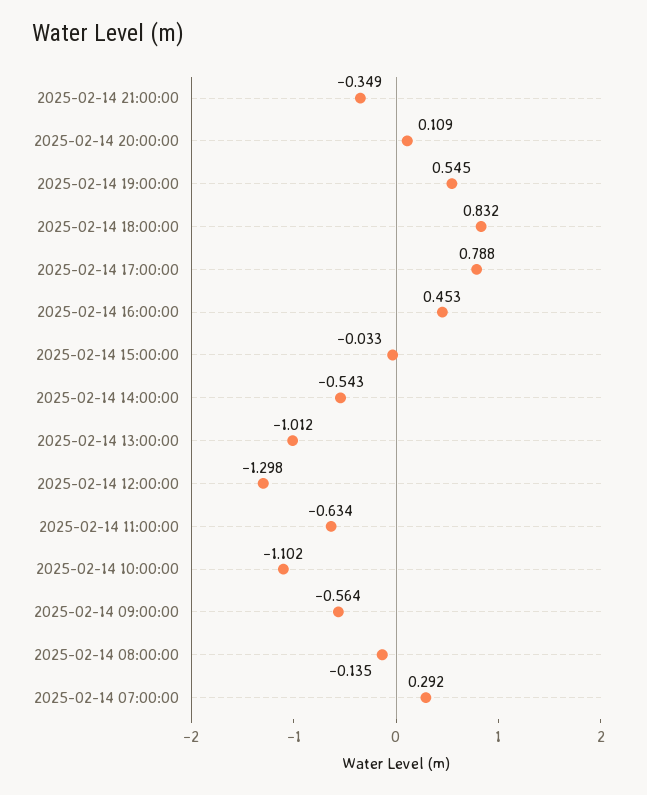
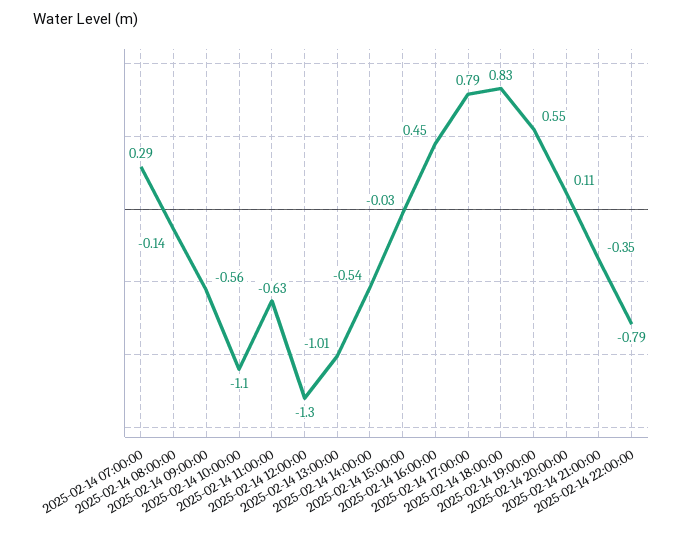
2025-02-14 22:00:00: none -> -0.79

